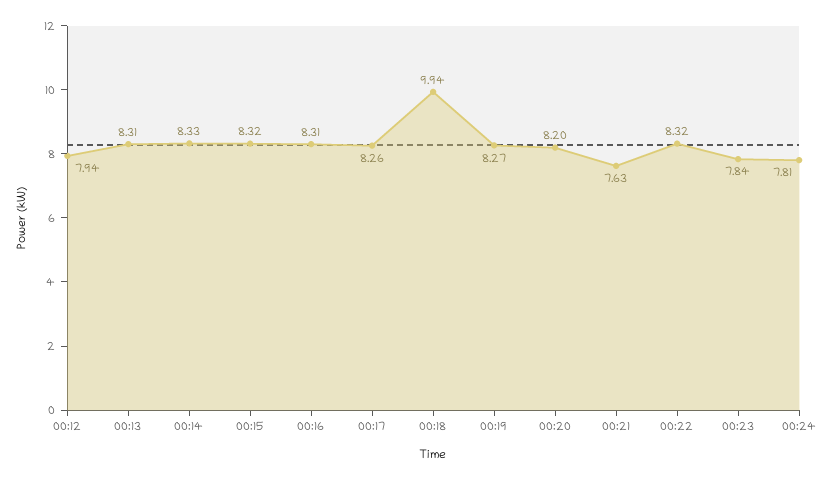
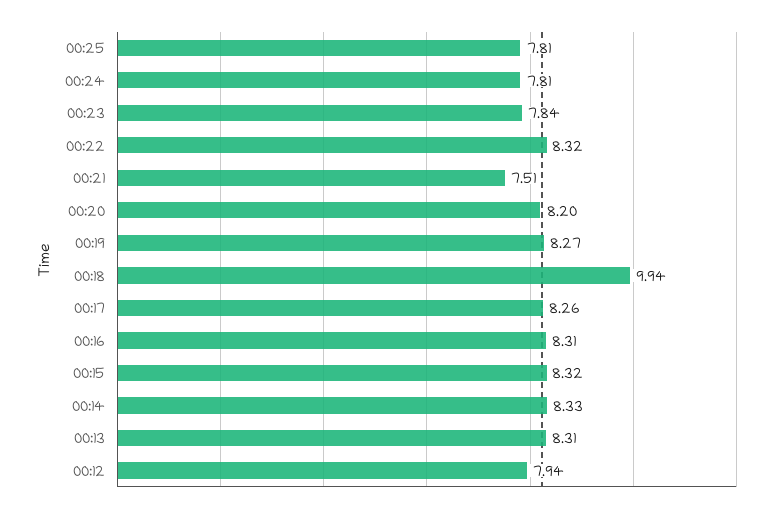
00:21: 7.63 -> 7.51
00:25: none -> 7.81

